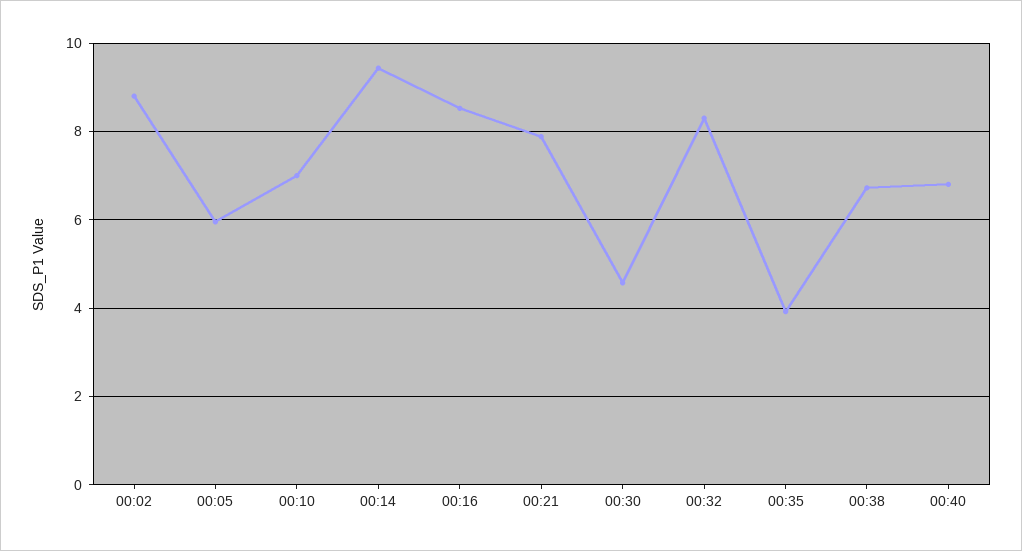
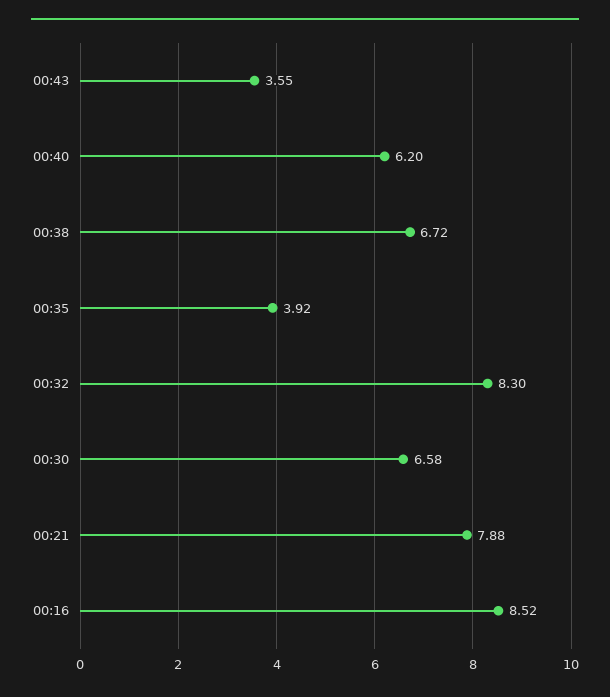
00:02: 8.8 -> none
00:05: 6 -> none
00:10: 7 -> none
00:14: 9.4 -> none
00:30: 4.6 -> 6.58
00:40: 6.8 -> 6.2
00:43: none -> 3.55

